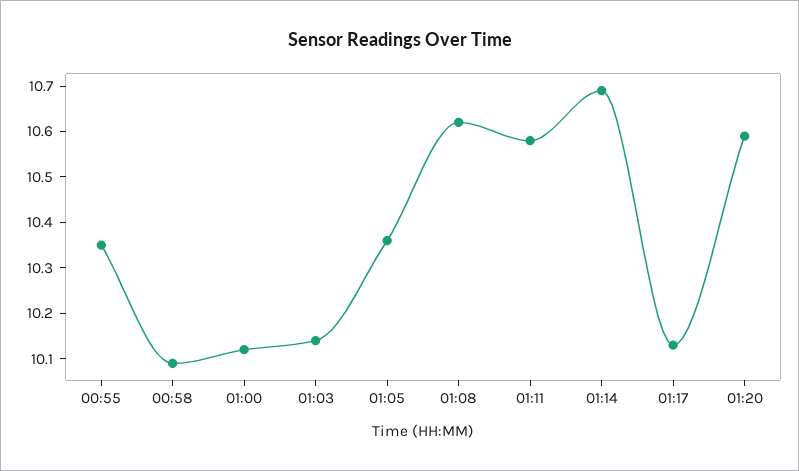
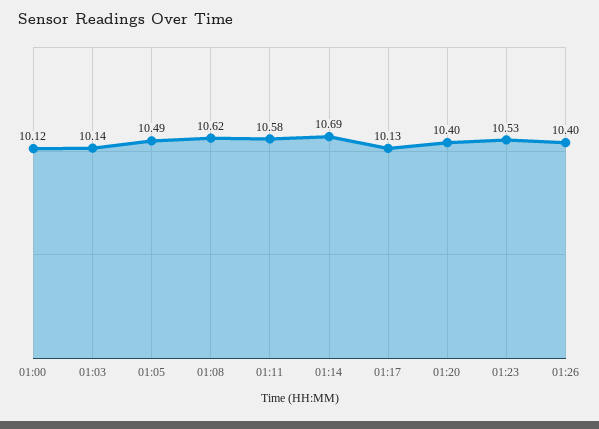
00:55: 10.35 -> none
00:58: 10.1 -> none
01:05: 10.35 -> 10.49
01:20: 10.6 -> 10.4
01:23: none -> 10.53
01:26: none -> 10.4

